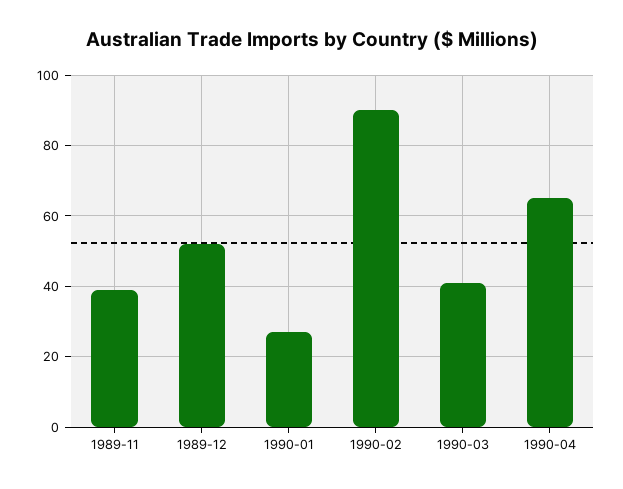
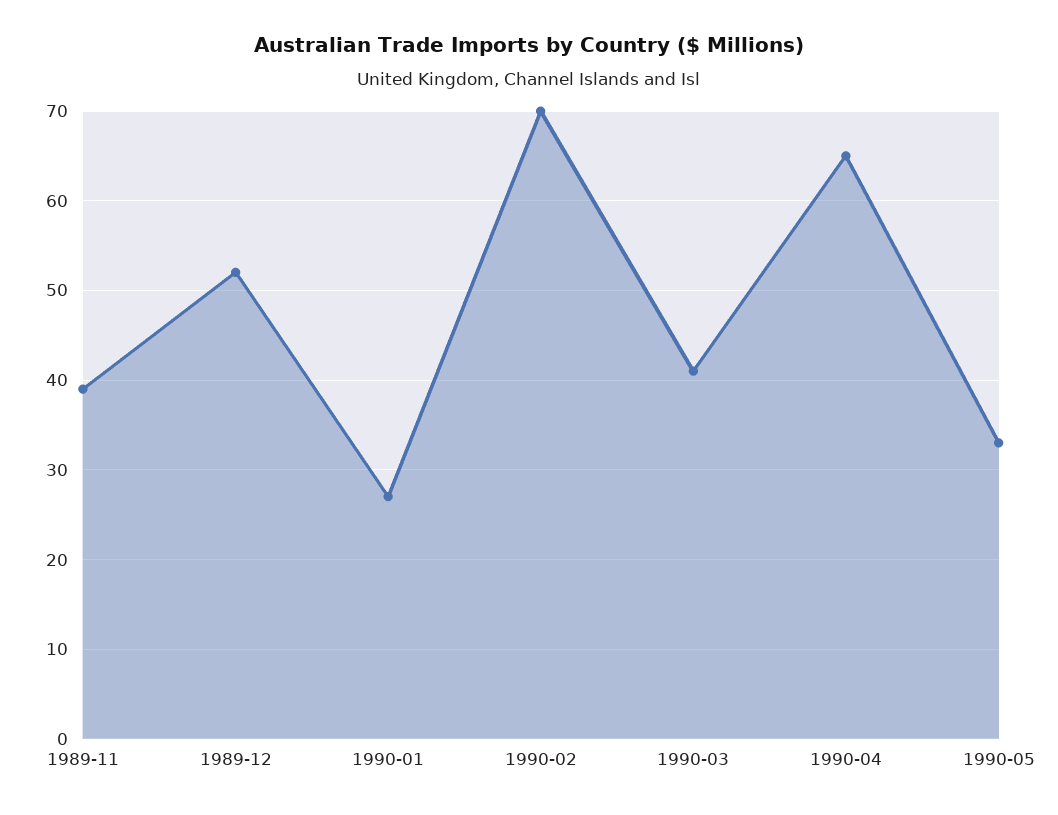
1990-02: 90 -> 70
1990-05: none -> 33

